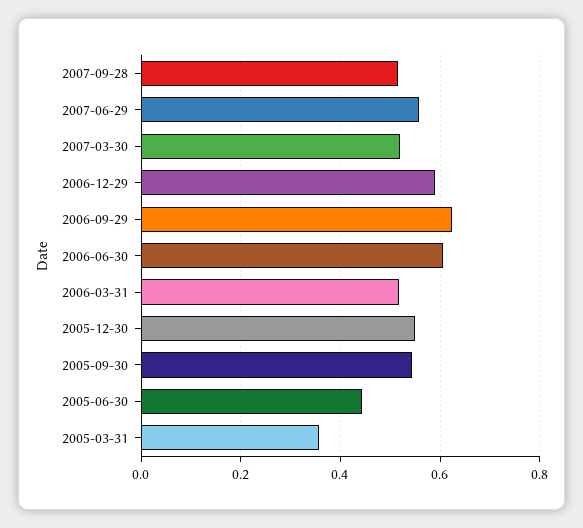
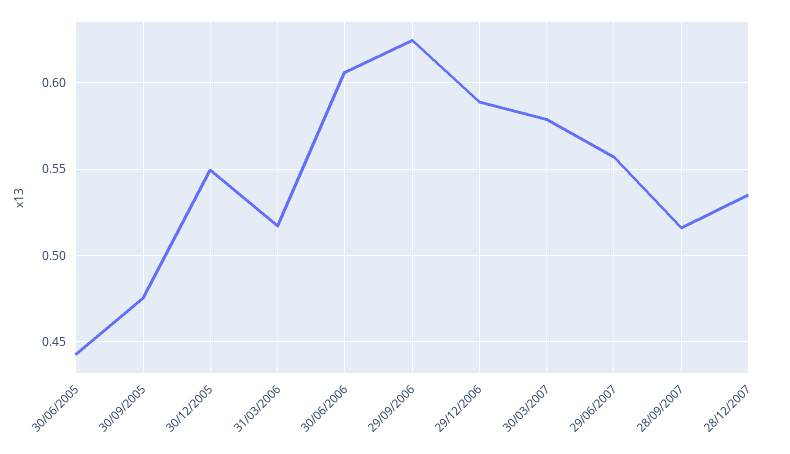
2007-03-30: 0.52 -> 0.58
2005-09-30: 0.54 -> 0.475
2005-03-31: 0.36 -> none
28/12/2007: none -> 0.535

